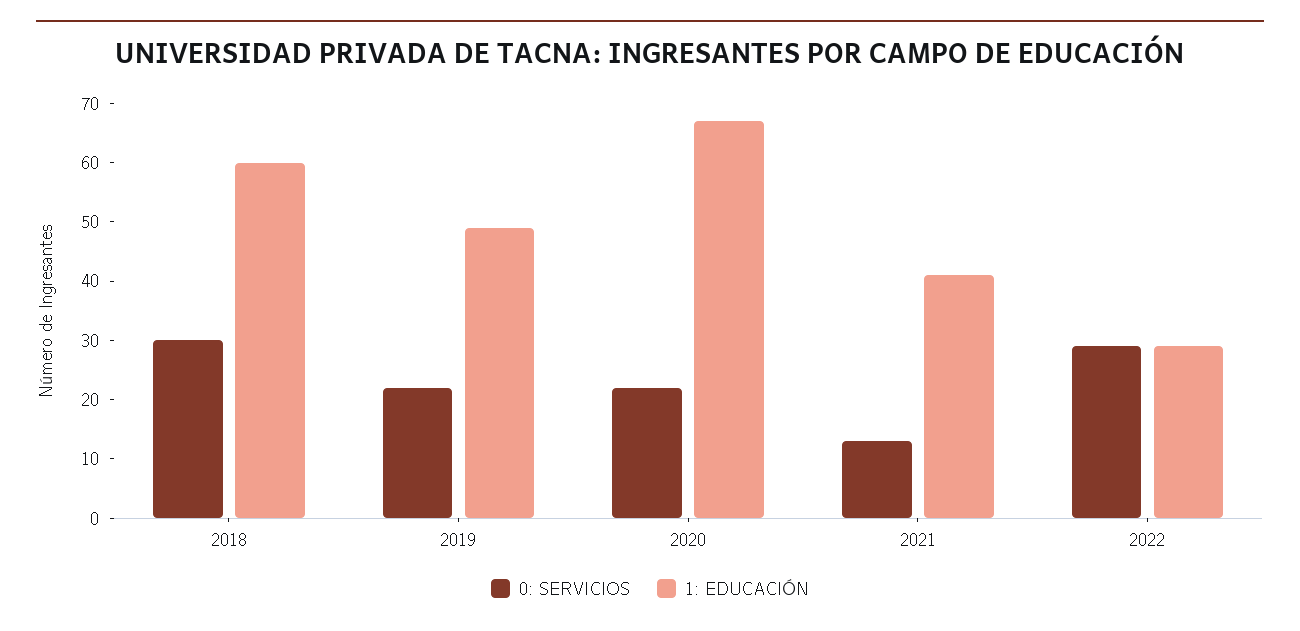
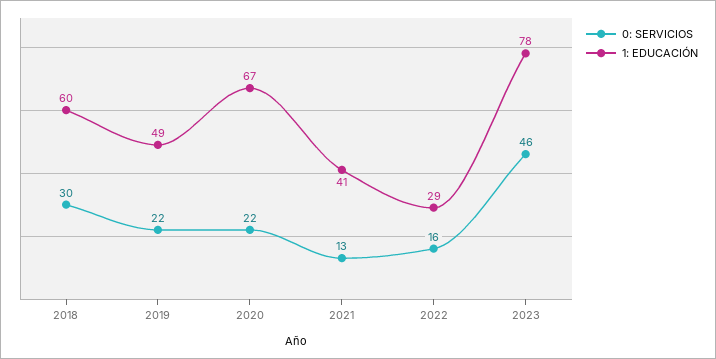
0: SERVICIOS, 2022: 30 -> 16
0: SERVICIOS, 2023: none -> 46
1: EDUCACIÓN, 2023: none -> 78

